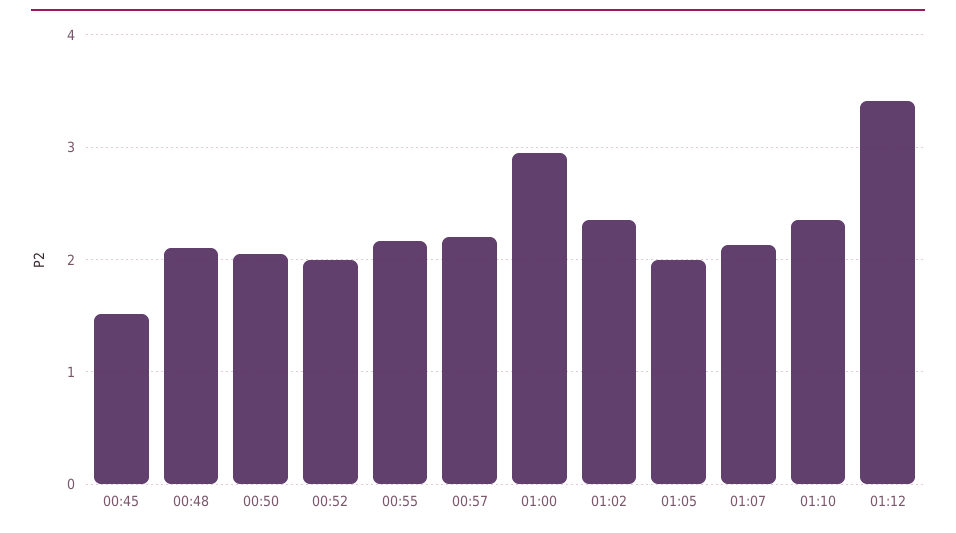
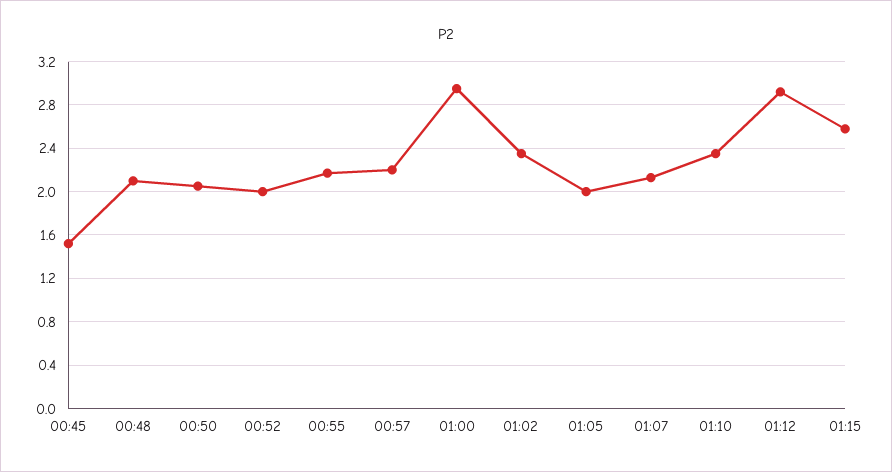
01:12: 3.4 -> 2.9
01:15: none -> 2.6

